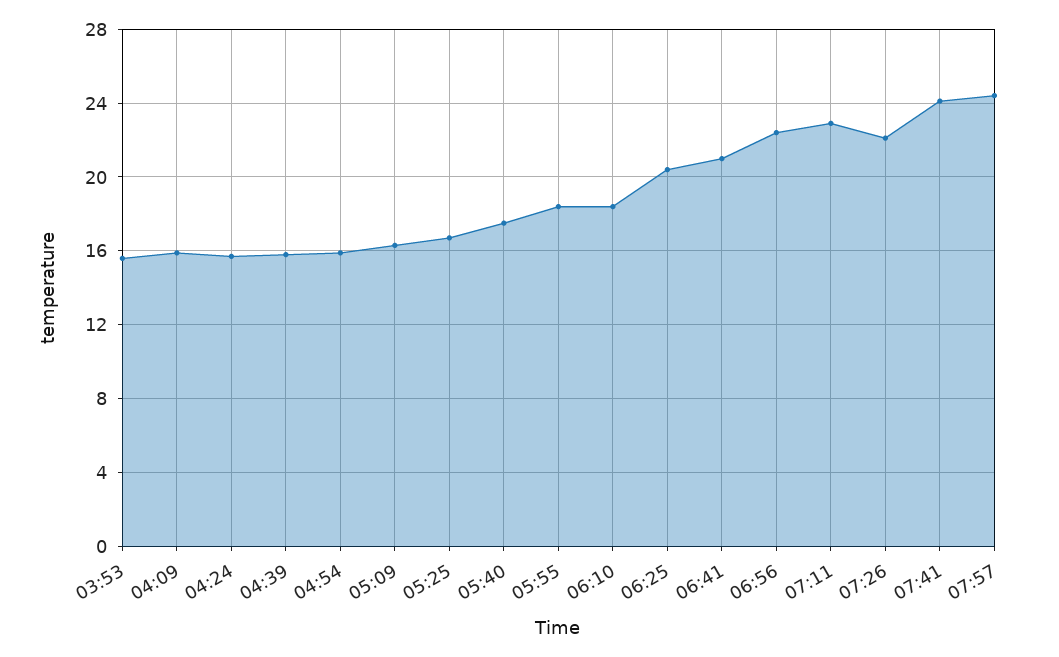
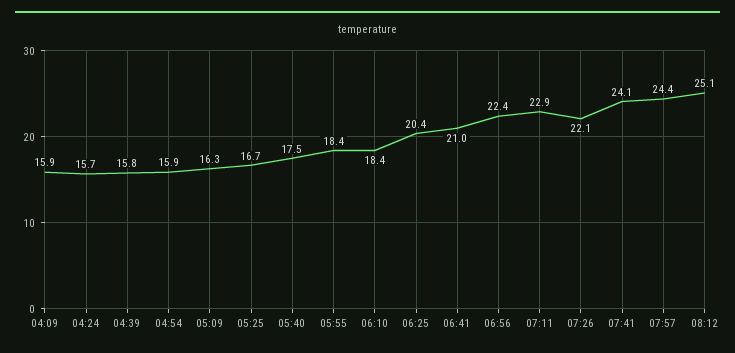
03:53: 15.5 -> none
08:12: none -> 25.1

